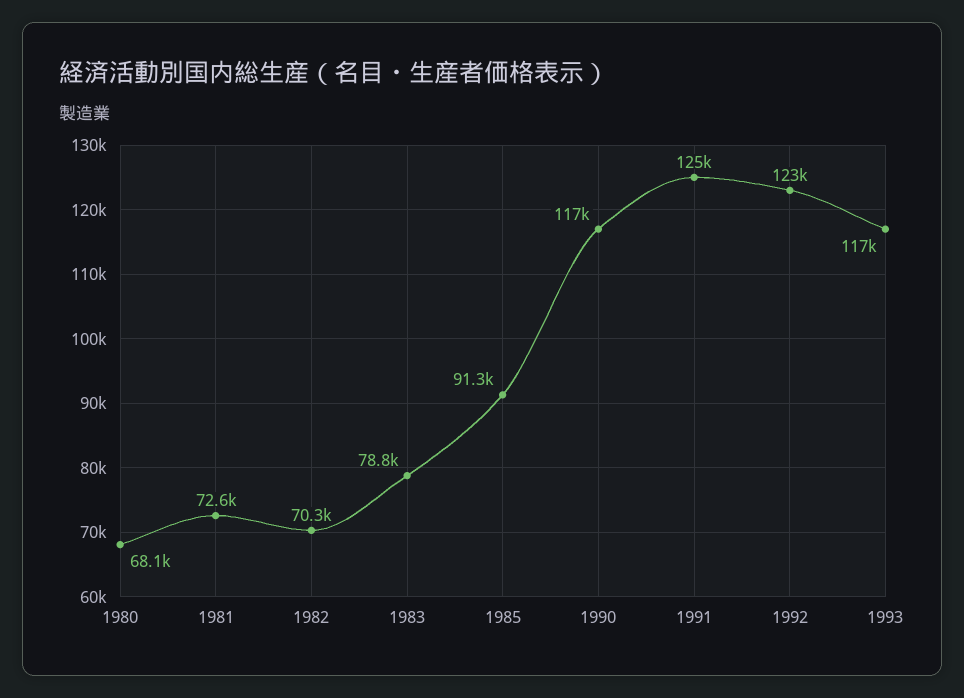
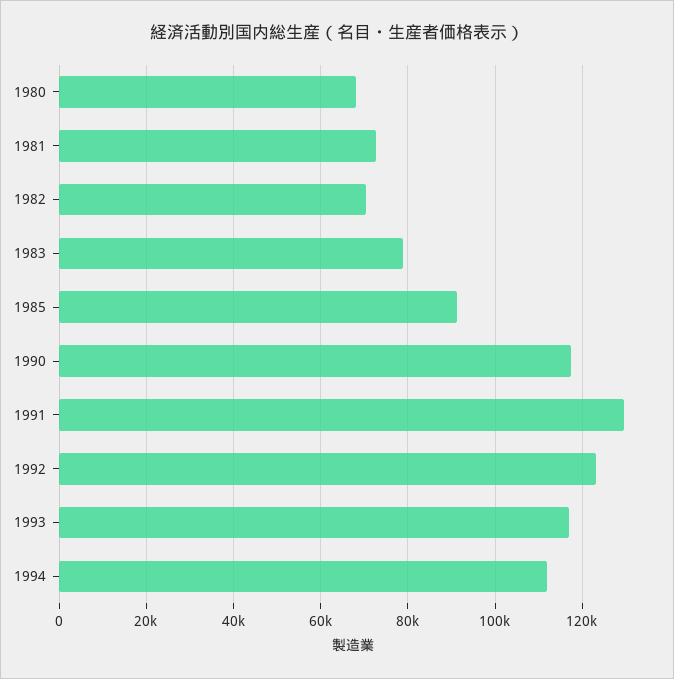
1991: 125000 -> 130000
1994: none -> 112000

